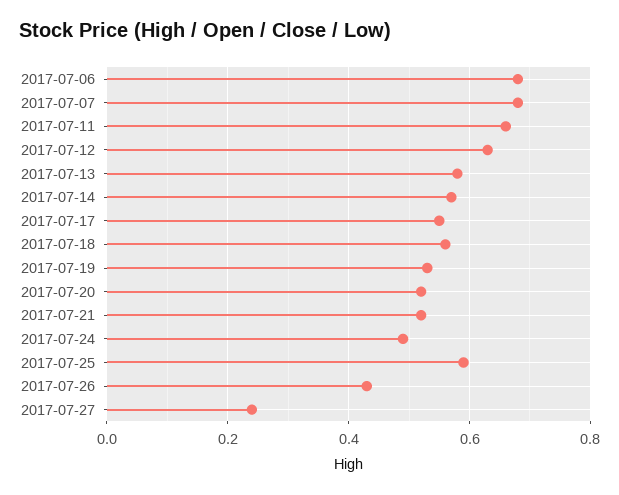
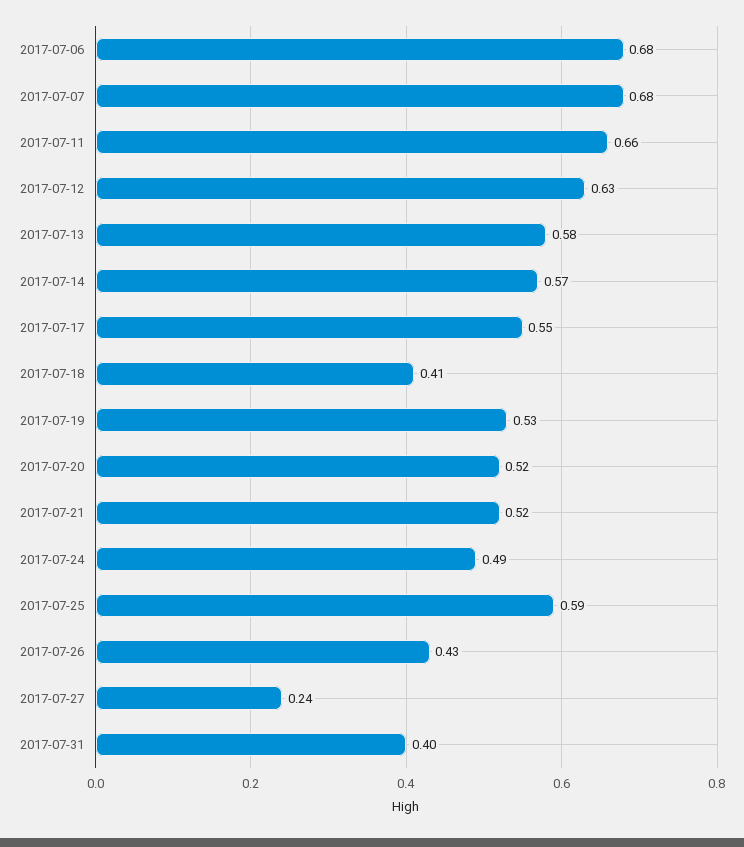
2017-07-18: 0.55 -> 0.41
2017-07-31: none -> 0.4

